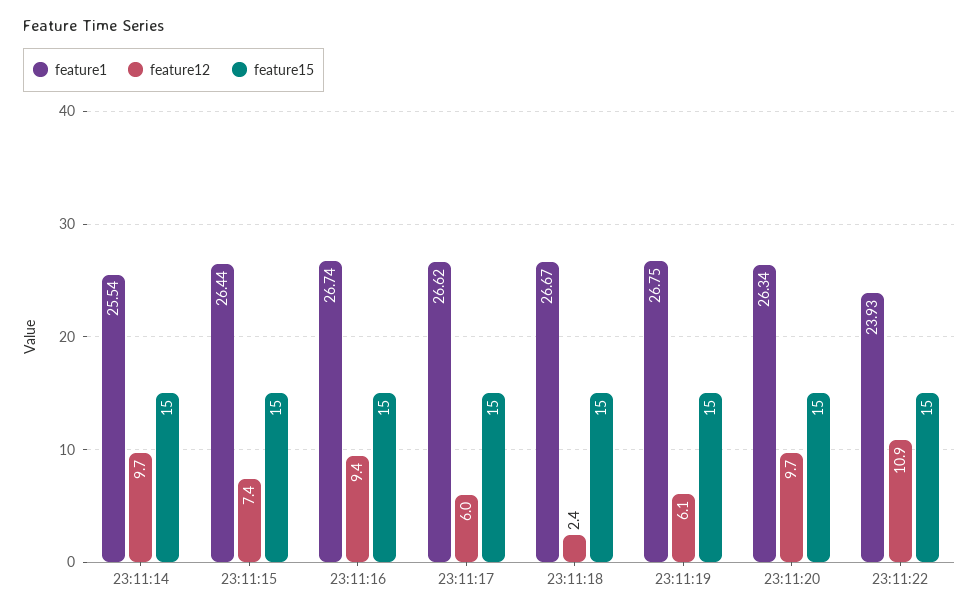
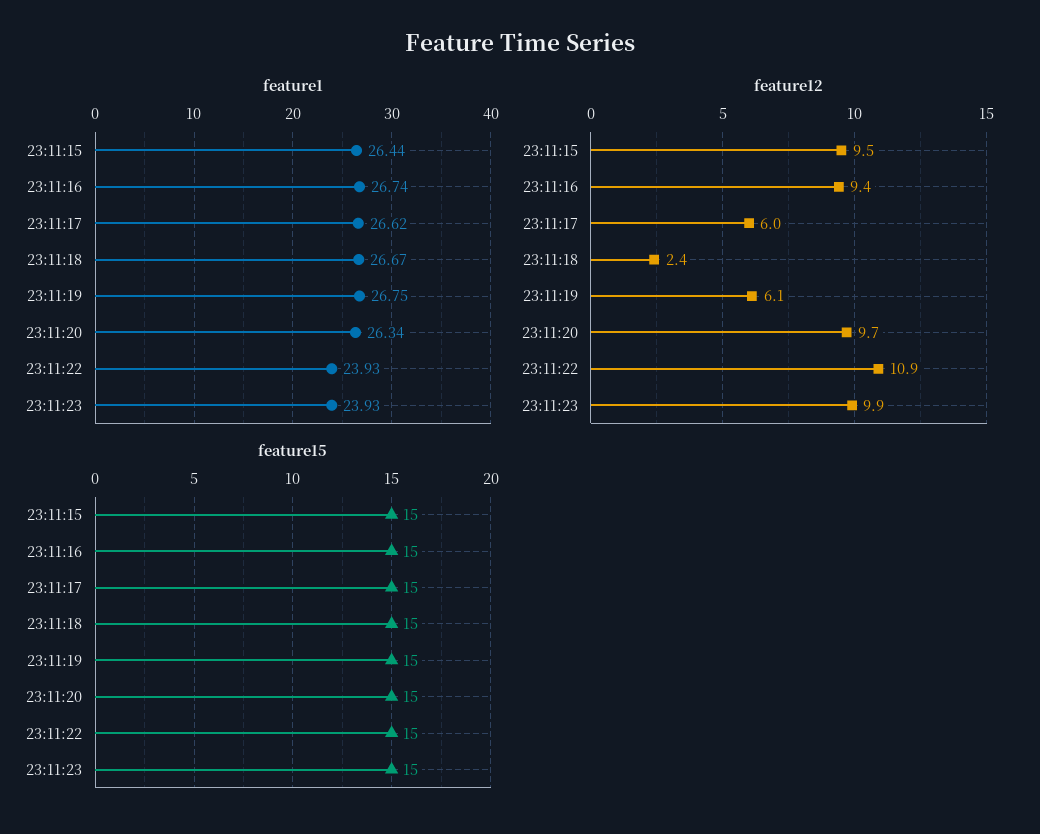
feature1, 23:11:14: 25.54 -> none
feature12, 23:11:14: 9.7 -> none
feature15, 23:11:14: 15 -> none
feature12, 23:11:15: 7.4 -> 9.5
feature1, 23:11:23: none -> 23.93
feature12, 23:11:23: none -> 9.9
feature15, 23:11:23: none -> 15

